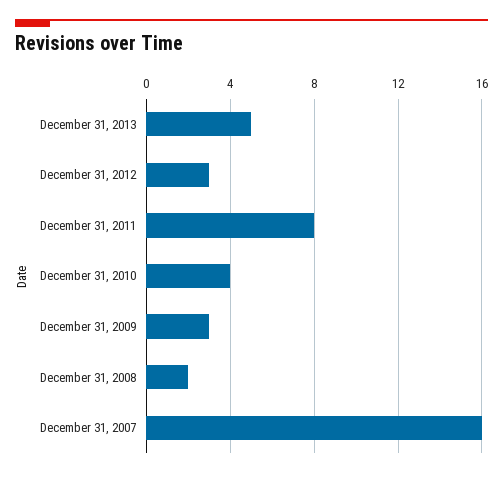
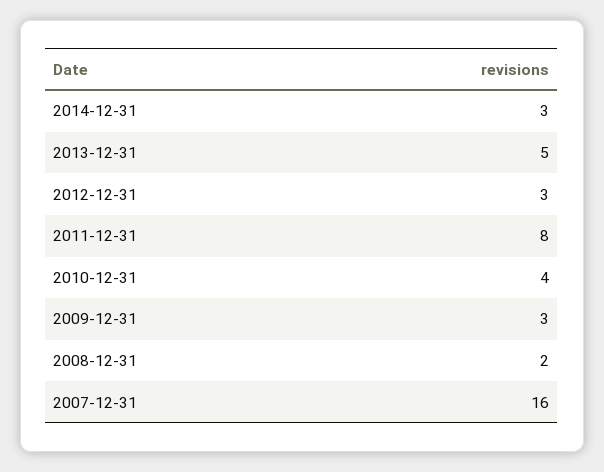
2014-12-31: none -> 3

